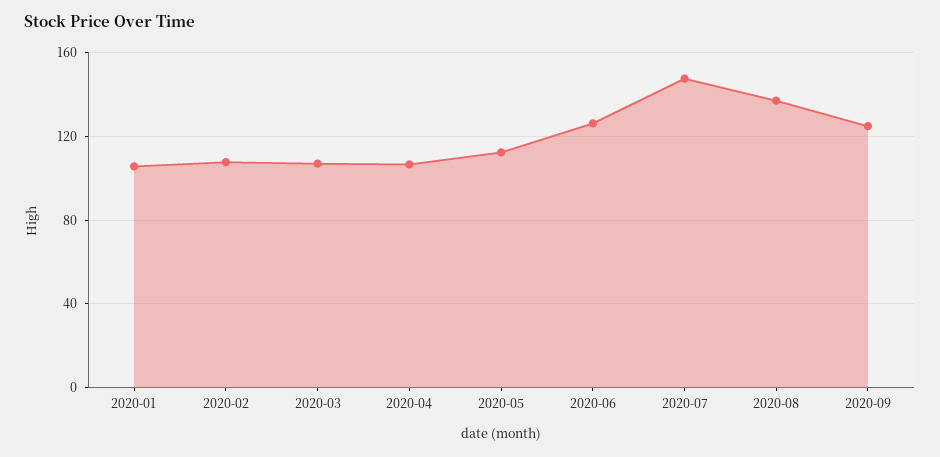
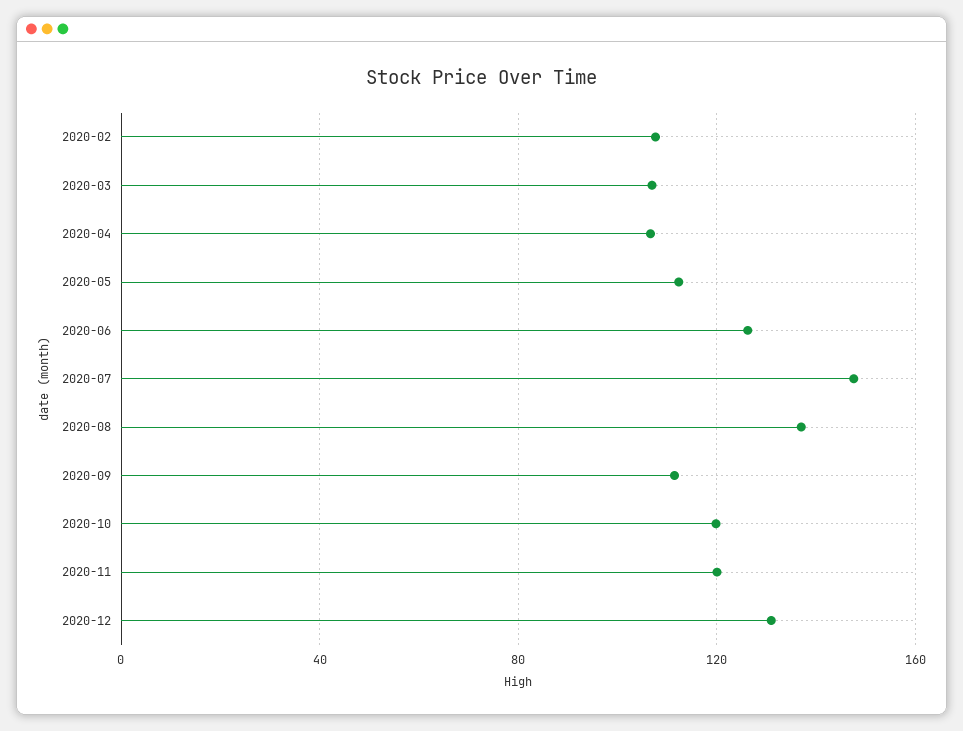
2020-01: 105 -> none
2020-09: 125 -> 110
2020-10: none -> 120
2020-11: none -> 120
2020-12: none -> 130

